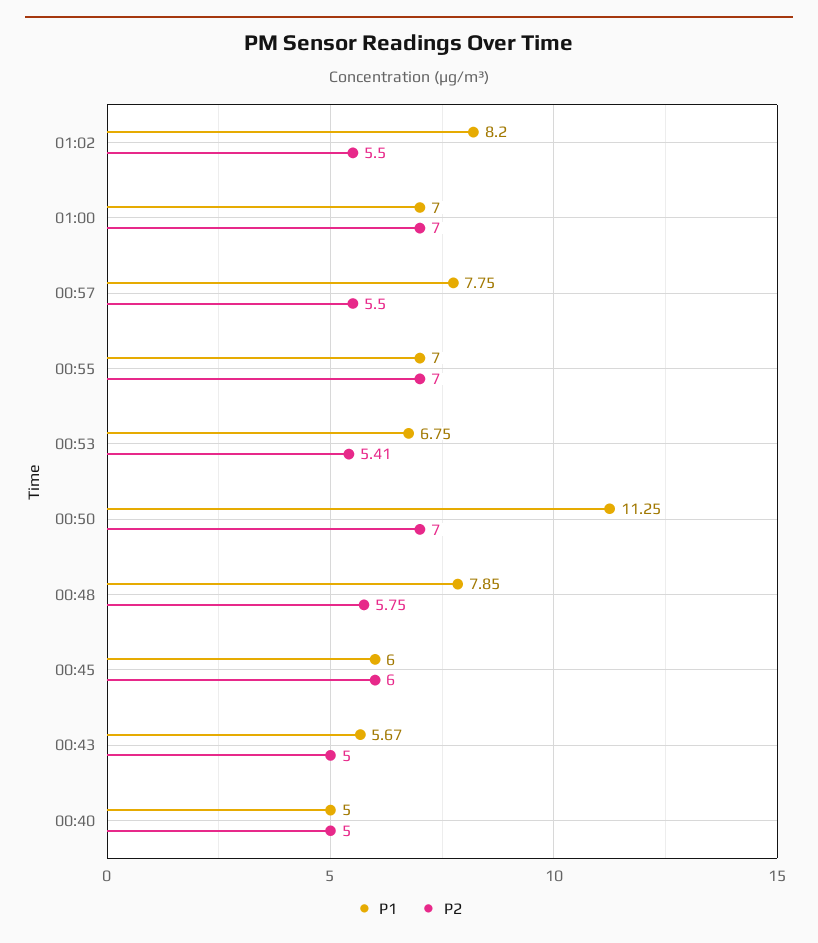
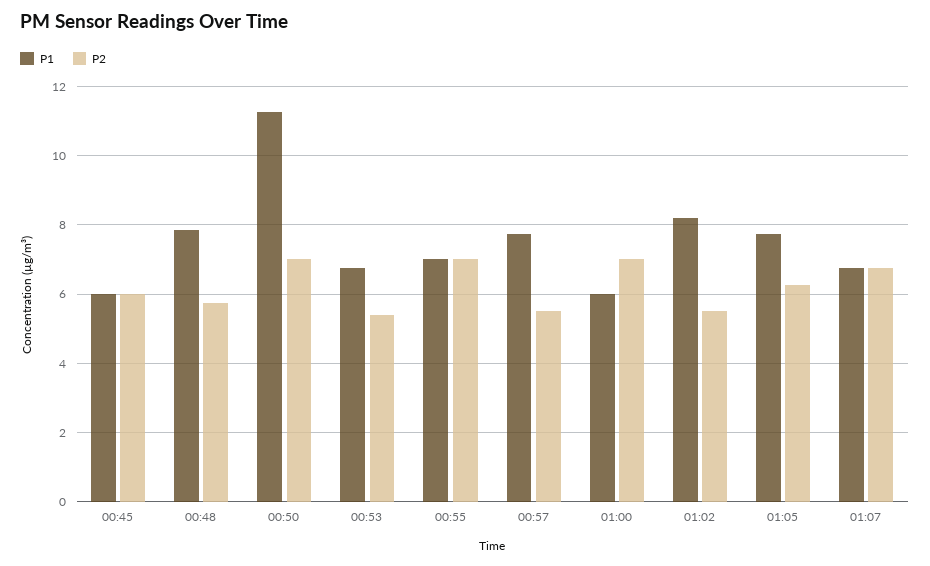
P1, 01:00: 7 -> 6
P1, 00:43: 5.67 -> none
P2, 00:43: 5 -> none
P1, 00:40: 5 -> none
P2, 00:40: 5 -> none
P1, 01:05: none -> 7.8
P2, 01:05: none -> 6.2
P1, 01:07: none -> 6.8
P2, 01:07: none -> 6.8

